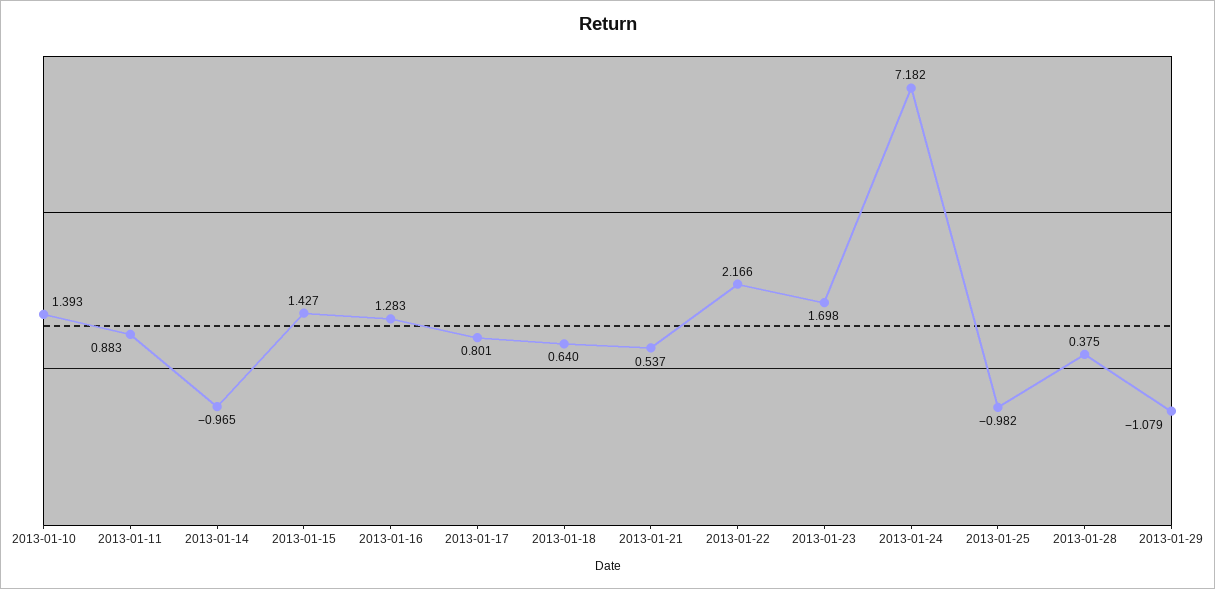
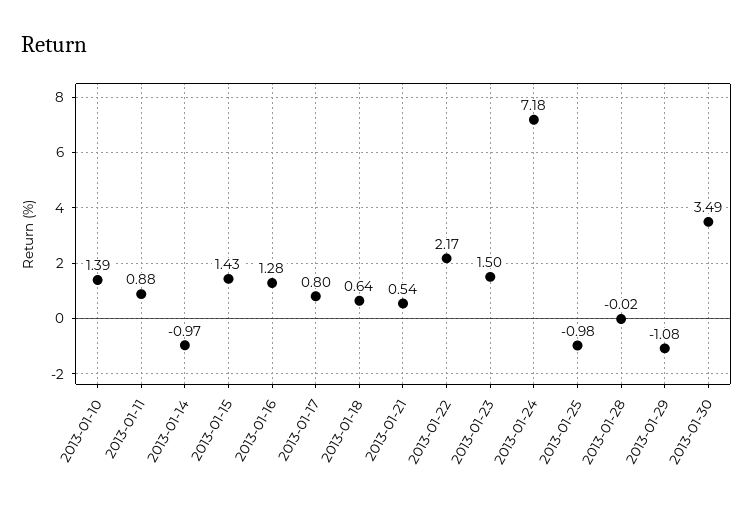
2013-01-23: 1.698 -> 1.5
2013-01-28: 0.375 -> -0.02
2013-01-30: none -> 3.49

